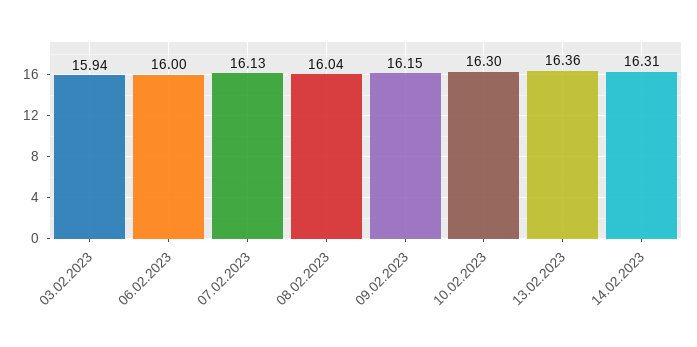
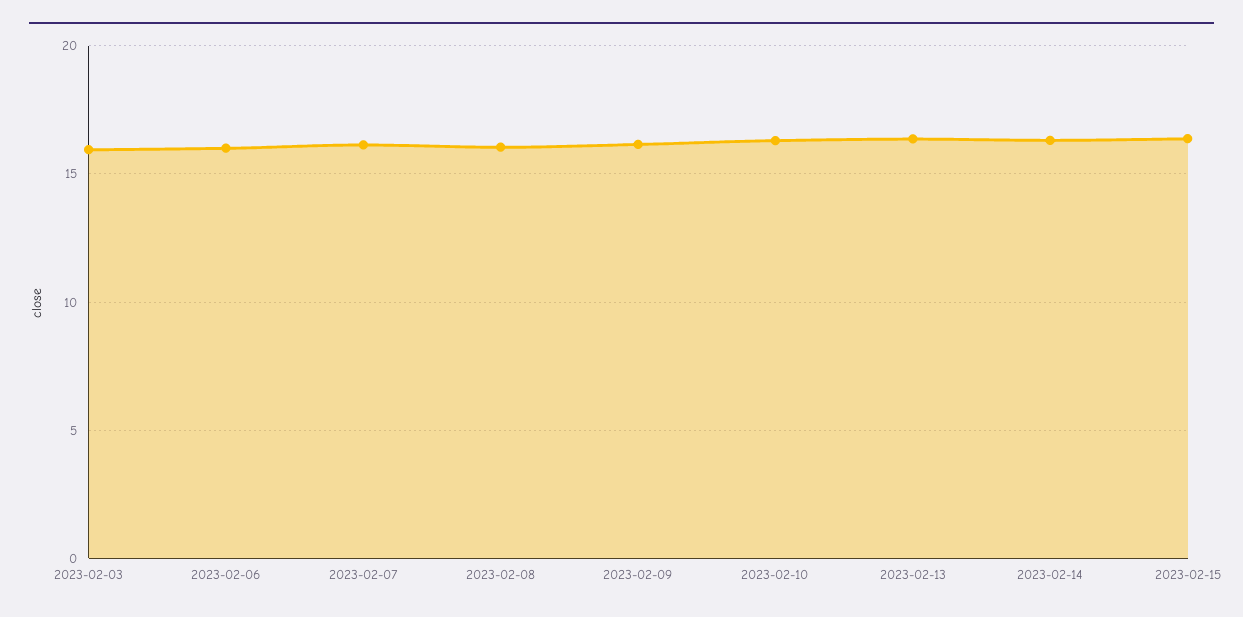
2023-02-15: none -> 16.5

